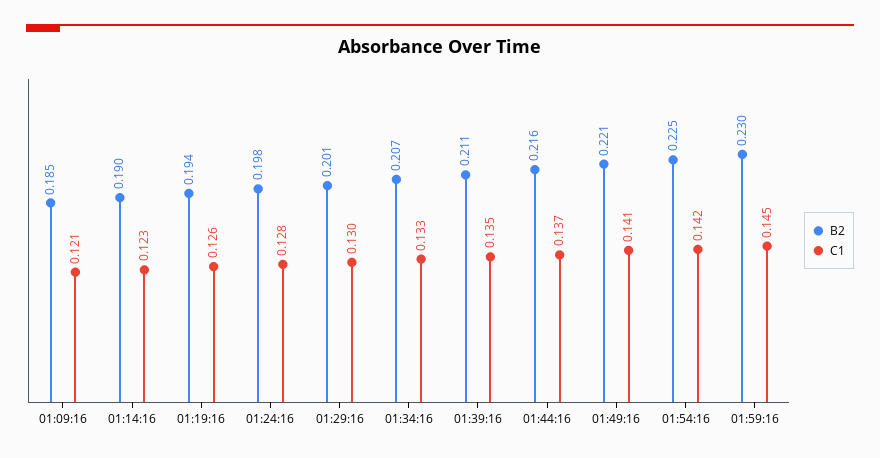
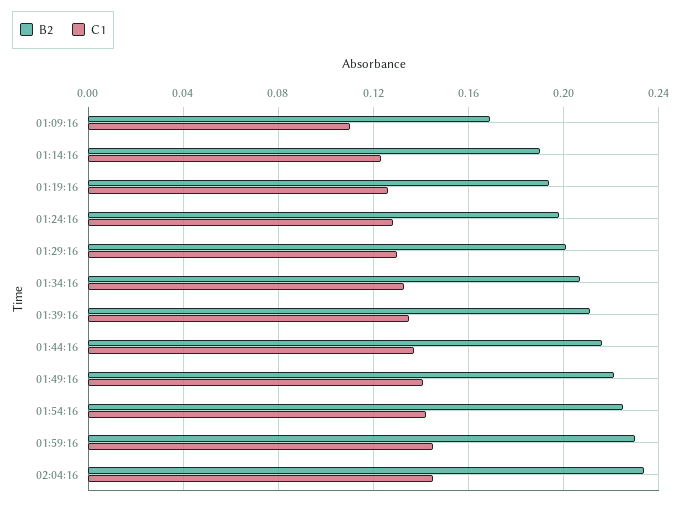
B2, 01:09:16: 0.185 -> 0.17
C1, 01:09:16: 0.121 -> 0.11
B2, 02:04:16: none -> 0.235
C1, 02:04:16: none -> 0.145

